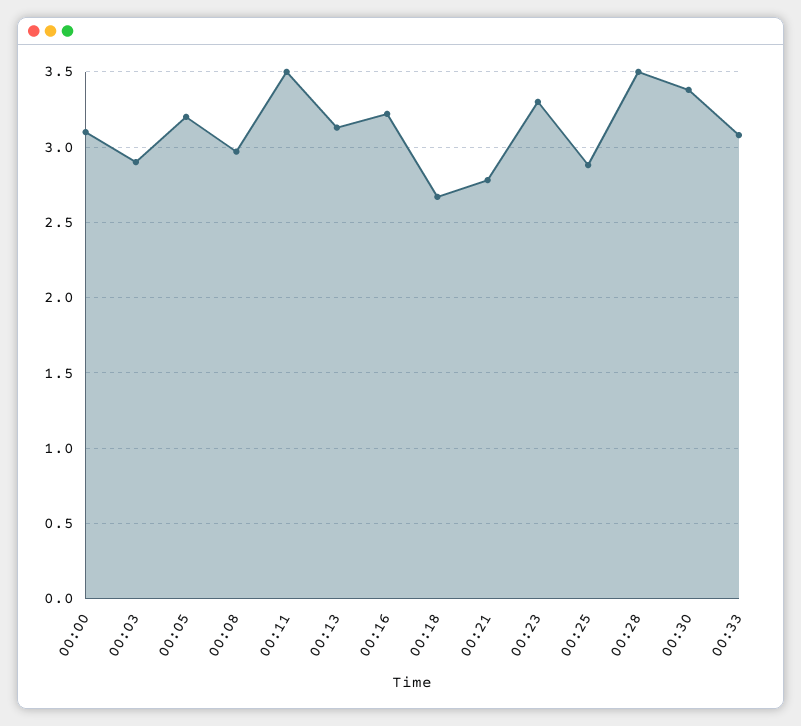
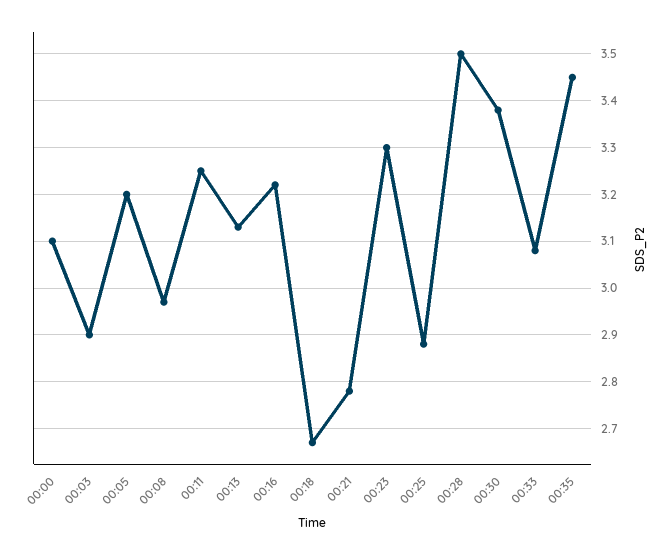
00:11: 3.5 -> 3.25
00:35: none -> 3.45

